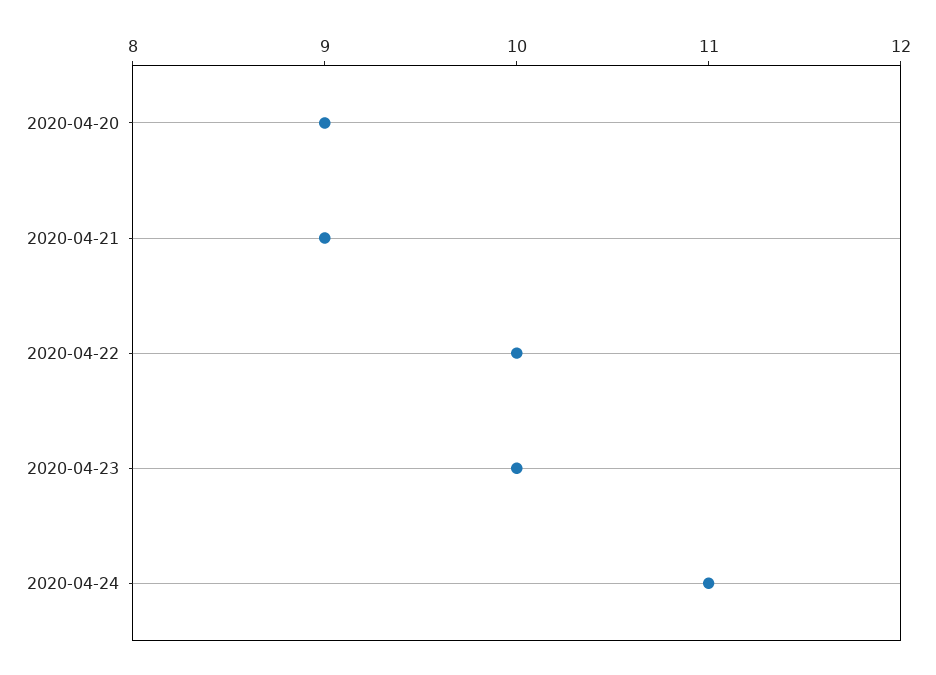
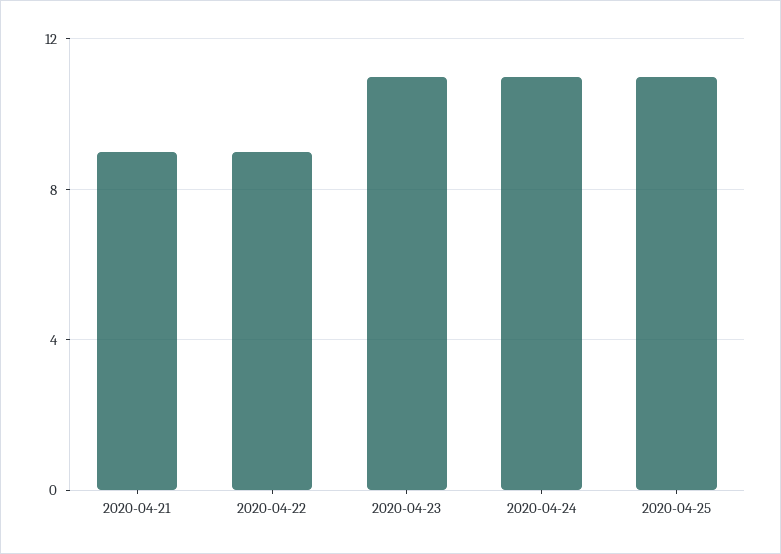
2020-04-20: 9 -> none
2020-04-22: 10 -> 9
2020-04-23: 10 -> 11
2020-04-25: none -> 11

